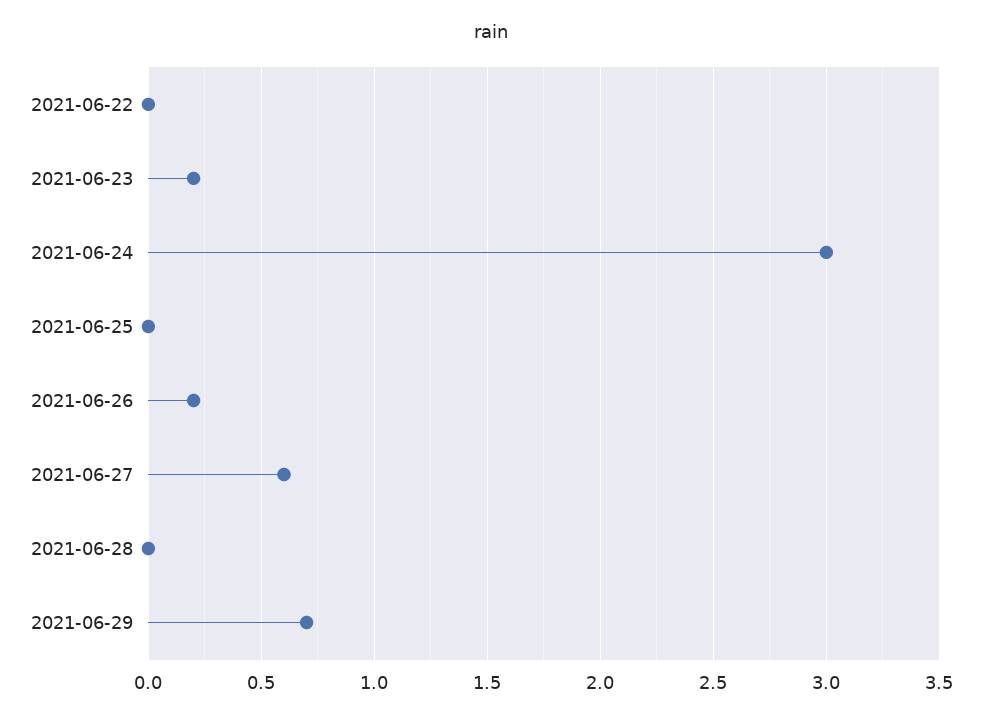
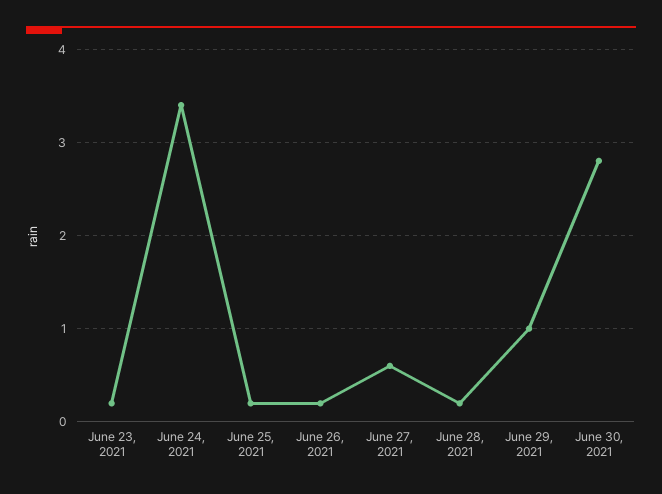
2021-06-22: 0 -> none
2021-06-24: 3 -> 3.4
2021-06-25: 0 -> 0.2
2021-06-28: 0 -> 0.2
2021-06-29: 0.7 -> 1
June 30, 2021: none -> 2.8

